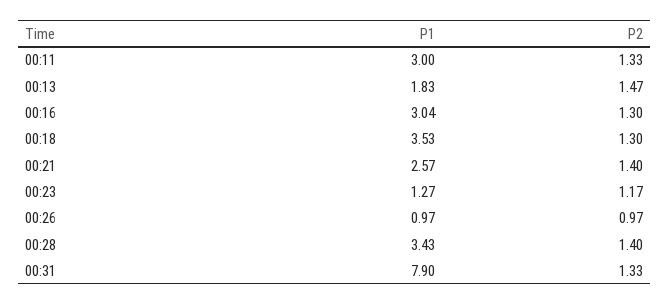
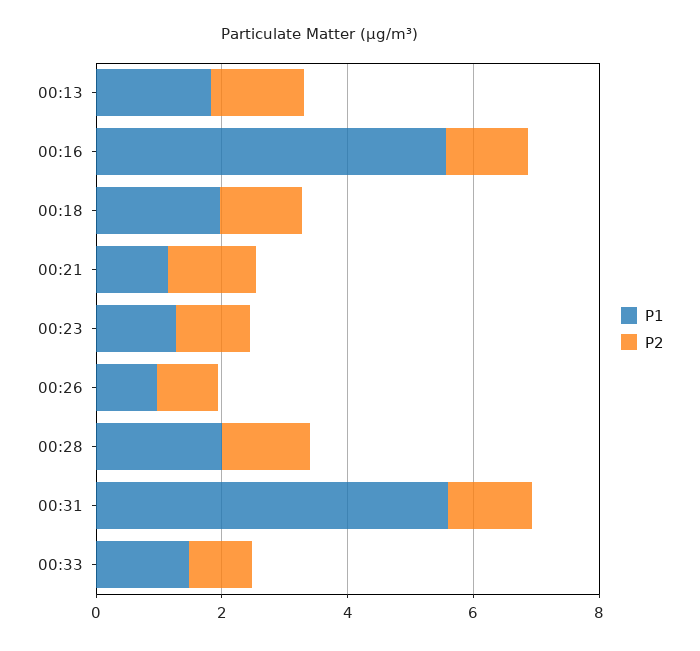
P1, 00:11: 3 -> none
P2, 00:11: 1.33 -> none
P1, 00:16: 3.04 -> 5.5
P1, 00:18: 3.53 -> 2
P1, 00:21: 2.57 -> 1
P1, 00:28: 3.43 -> 2
P1, 00:31: 7.9 -> 5.5
P1, 00:33: none -> 1.5
P2, 00:33: none -> 1

